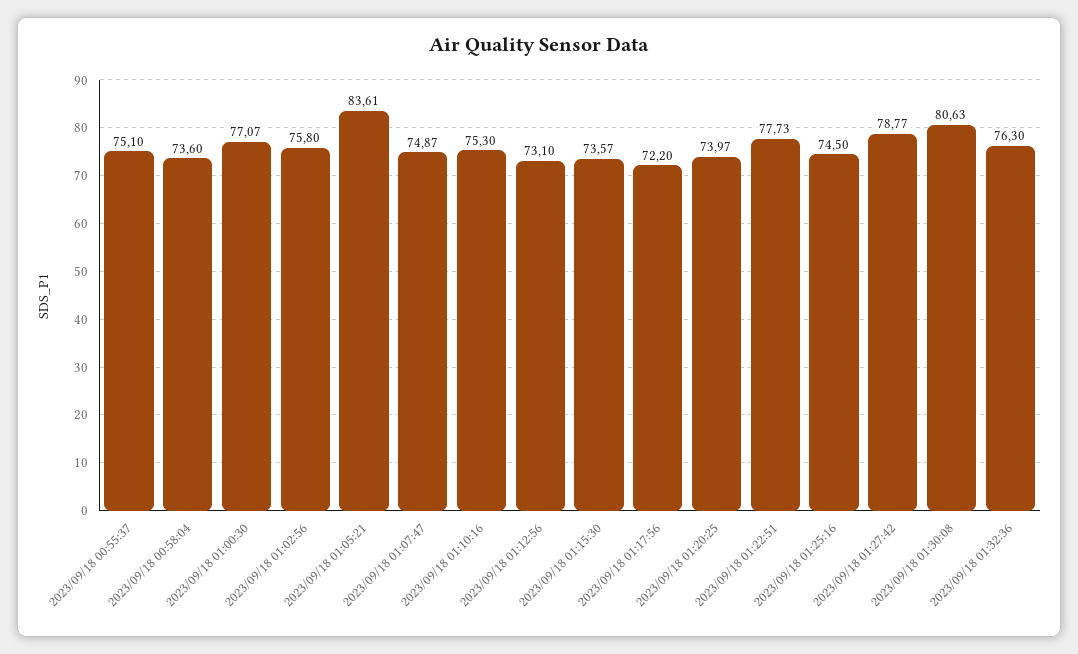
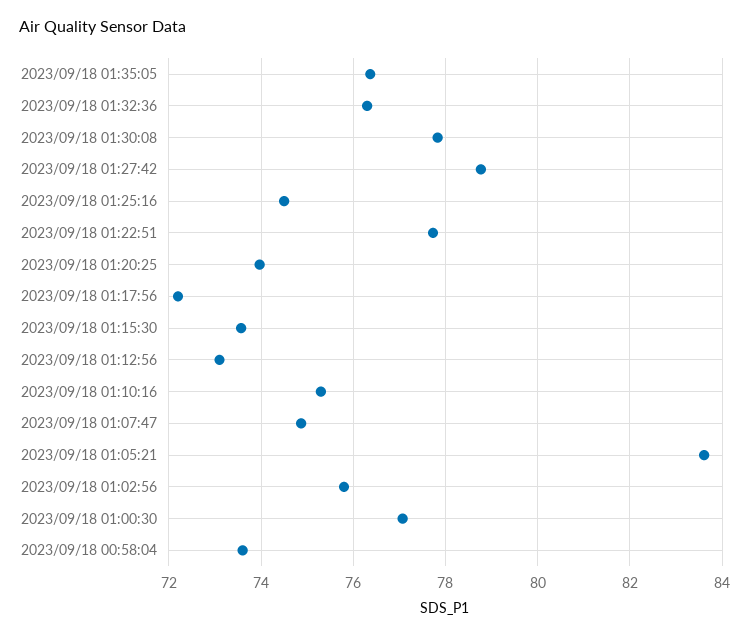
2023/09/18 00:55:37: 75.1 -> none
2023/09/18 01:30:08: 80.63 -> 77.8
2023/09/18 01:35:05: none -> 76.4

